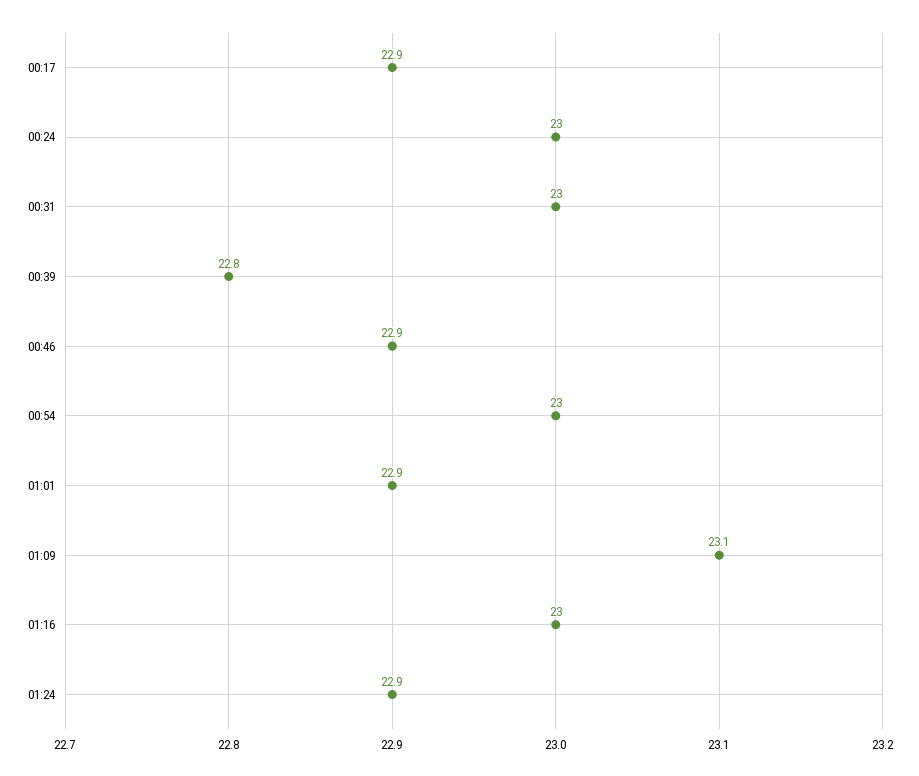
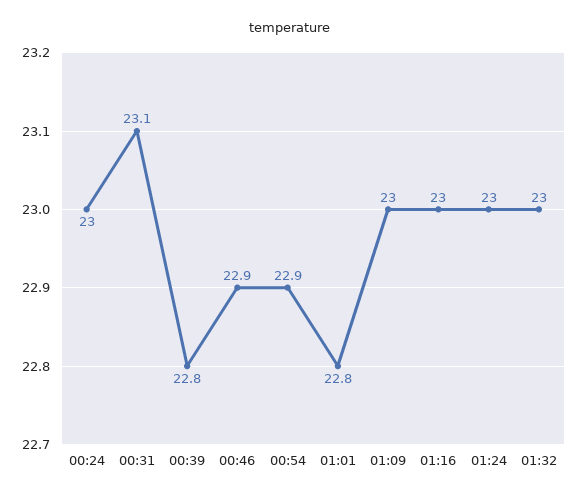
00:17: 22.9 -> none
00:31: 23 -> 23.1
00:54: 23 -> 22.9
01:01: 22.9 -> 22.8
01:09: 23.1 -> 23
01:24: 22.9 -> 23
01:32: none -> 23

